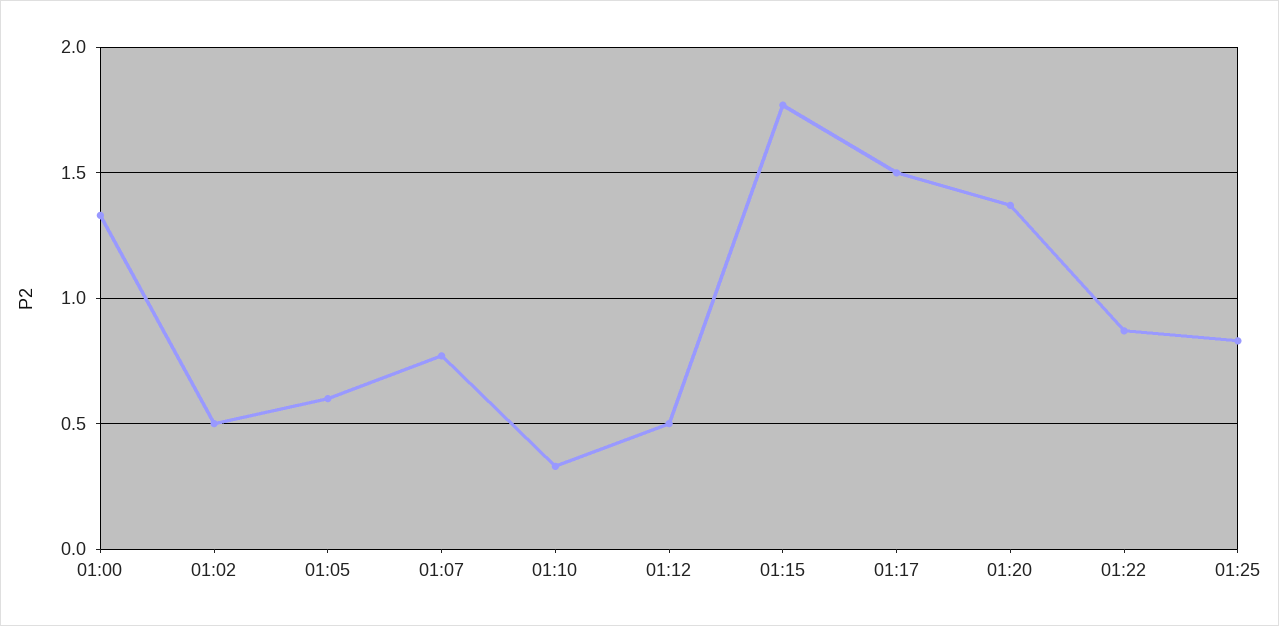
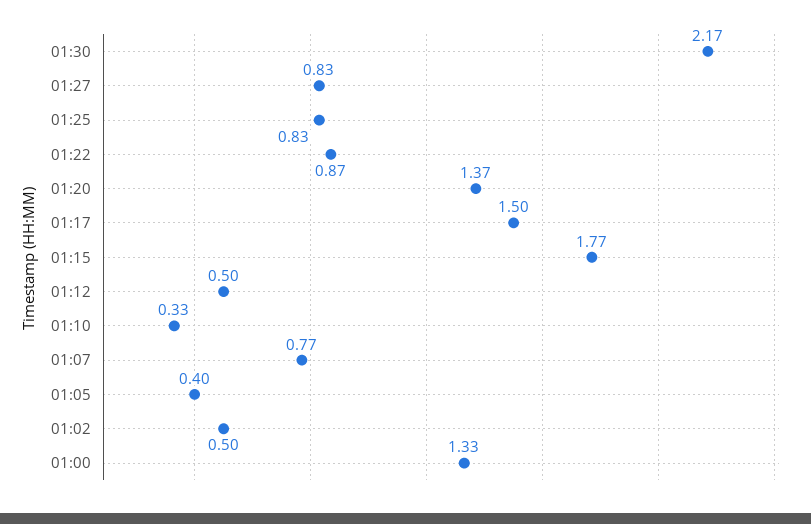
01:05: 0.6 -> 0.4
01:30: none -> 2.17
01:27: none -> 0.83

